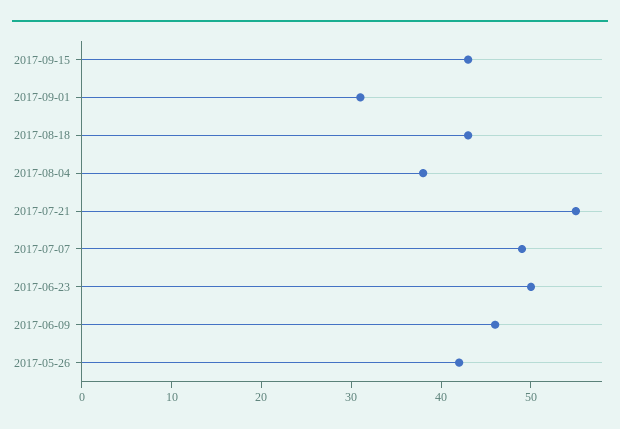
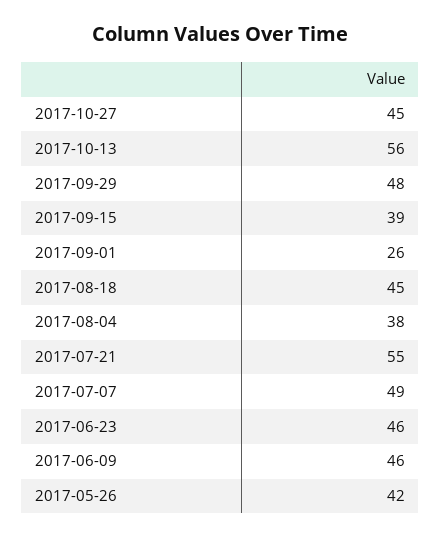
2017-09-15: 43 -> 39
2017-09-01: 31 -> 26
2017-08-18: 43 -> 45
2017-06-23: 50 -> 46
2017-10-27: none -> 45
2017-10-13: none -> 56
2017-09-29: none -> 48

